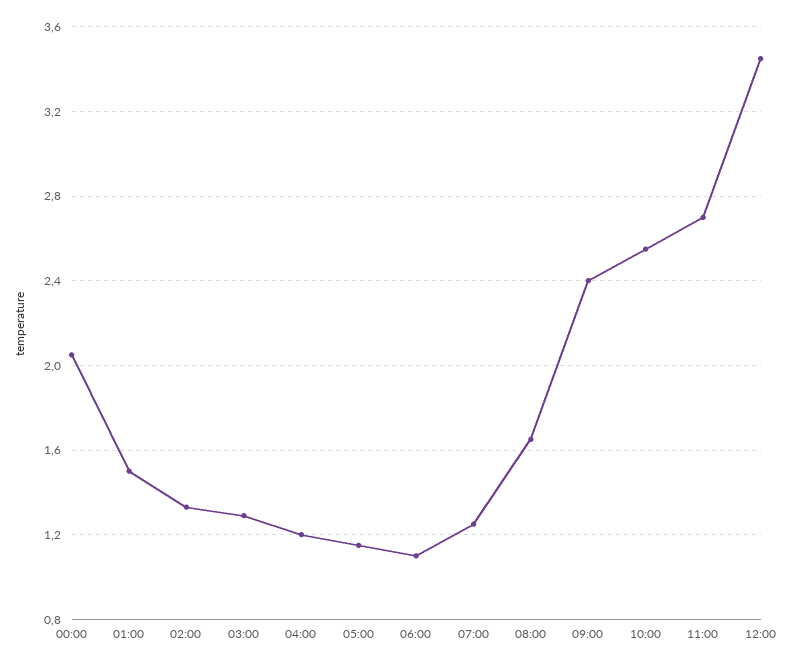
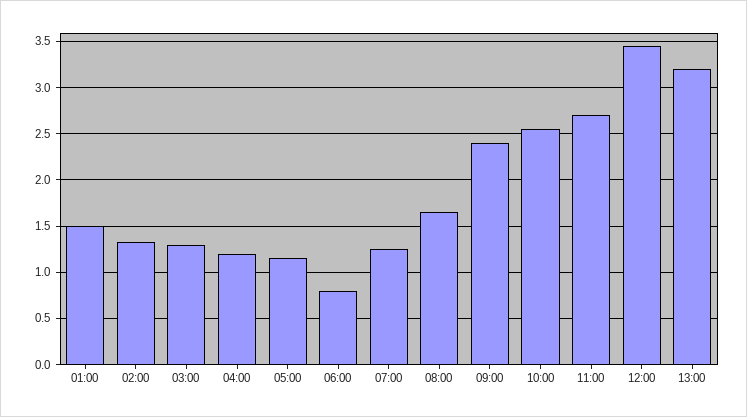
00:00: 2.05 -> none
06:00: 1.1 -> 0.8
13:00: none -> 3.2

